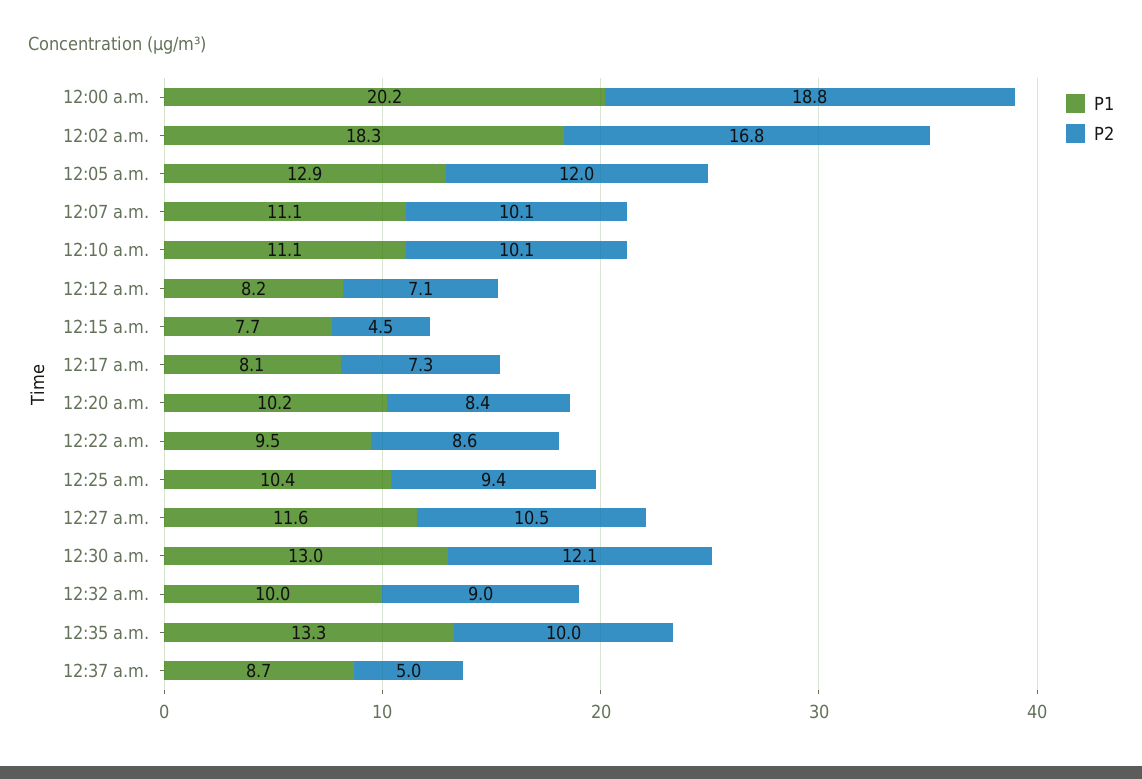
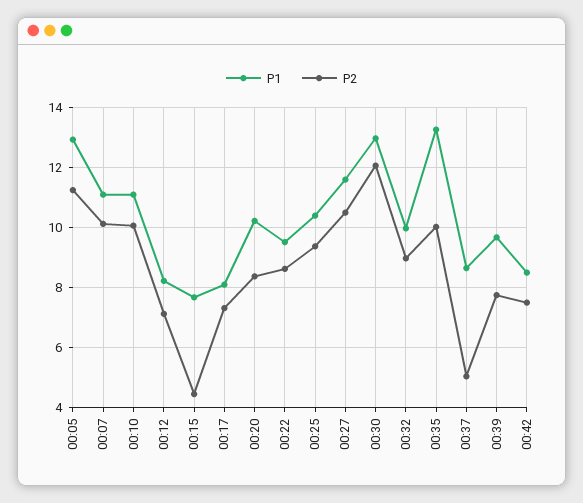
P1, 12:00 a.m.: 20.2 -> none
P2, 12:00 a.m.: 18.8 -> none
P1, 12:02 a.m.: 18.3 -> none
P2, 12:02 a.m.: 16.8 -> none
P2, 12:05 a.m.: 12 -> 11.25
P1, 00:39: none -> 9.75
P2, 00:39: none -> 7.75
P1, 00:42: none -> 8.5
P2, 00:42: none -> 7.5

